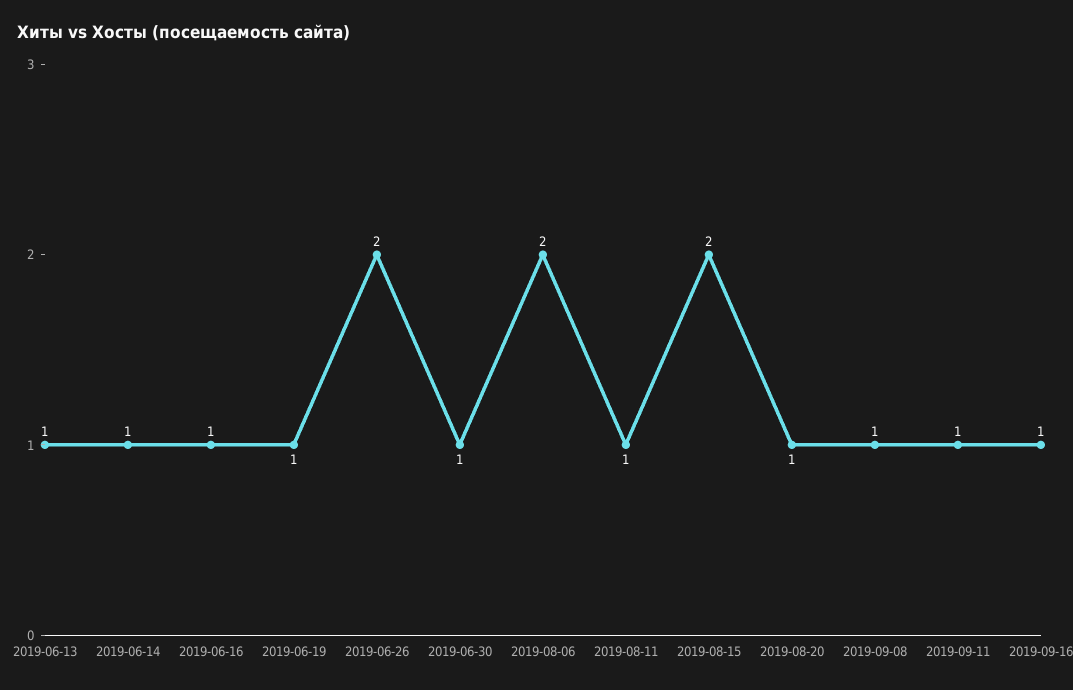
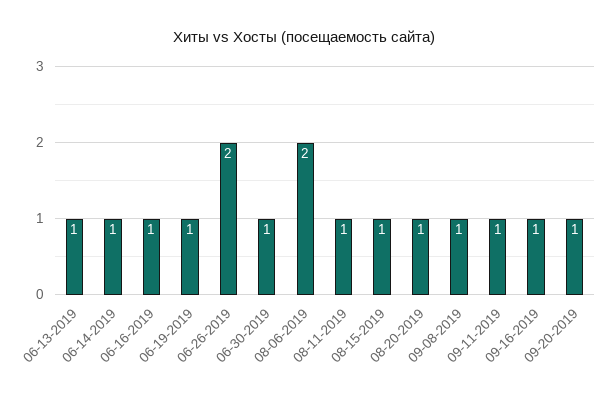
2019-08-15: 2 -> 1
09-20-2019: none -> 1

